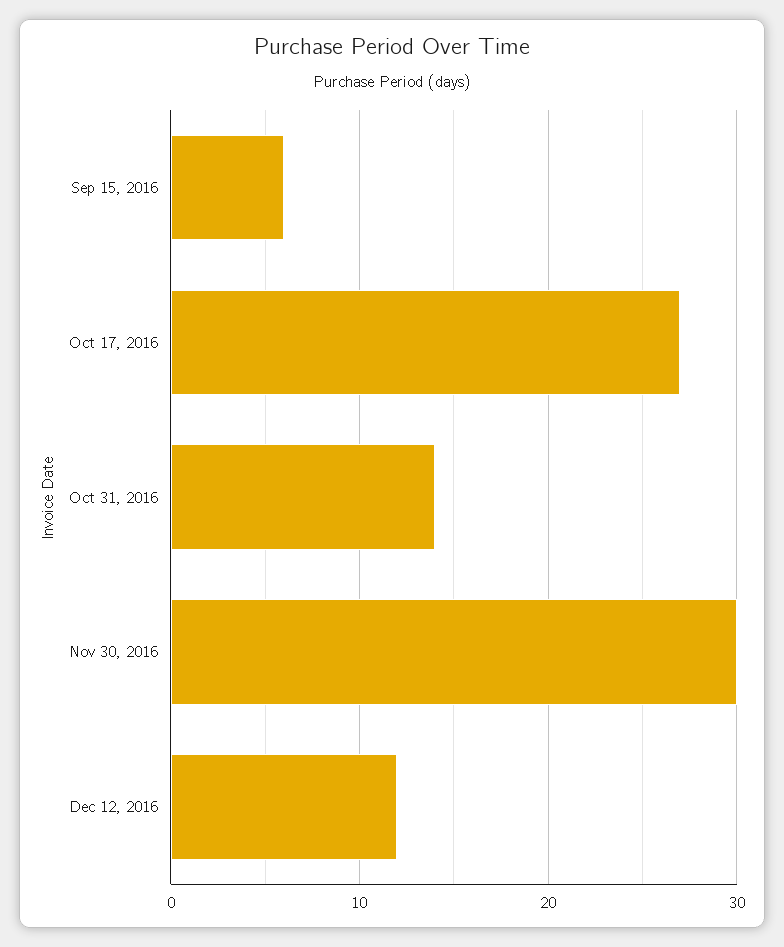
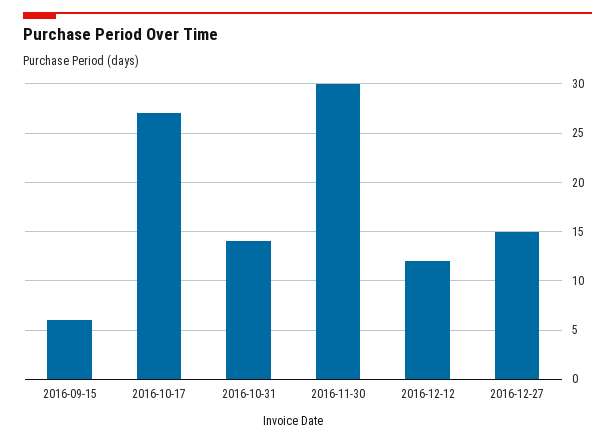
2016-12-27: none -> 15

